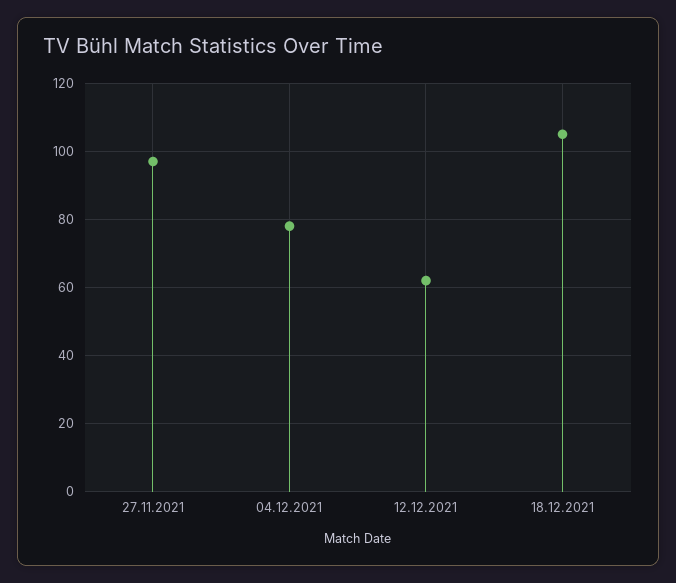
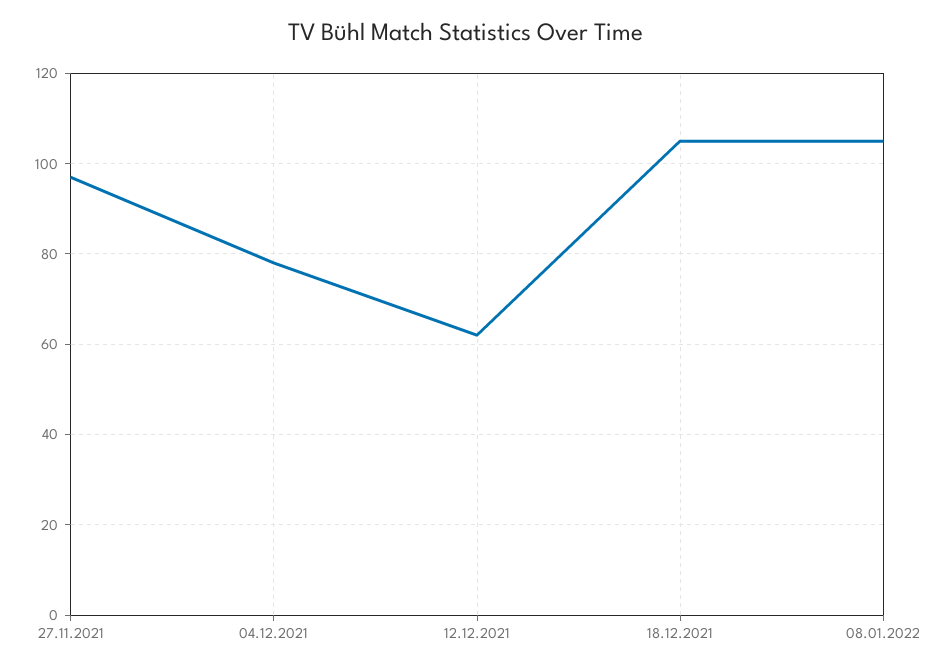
08.01.2022: none -> 105

